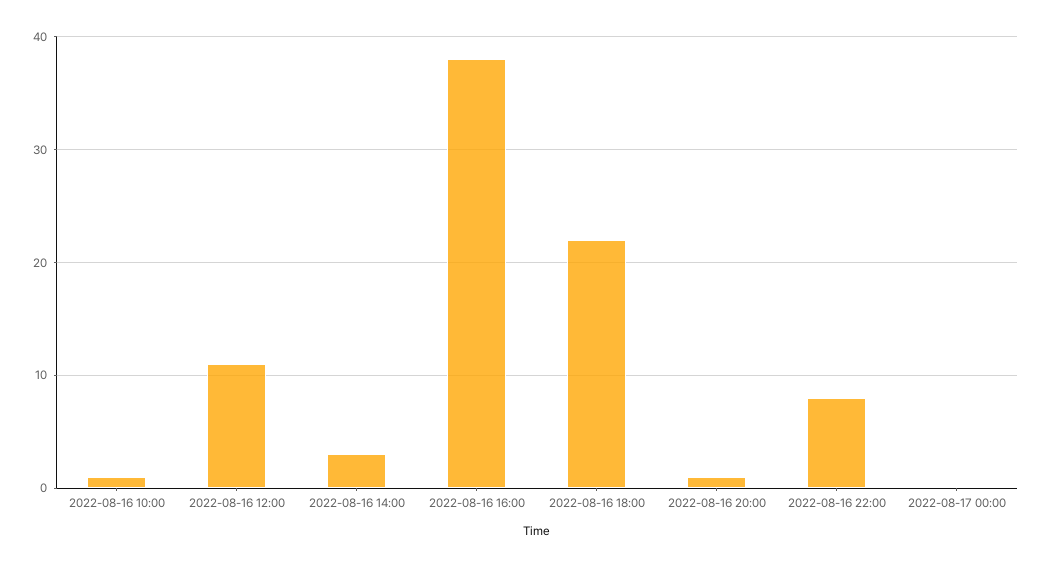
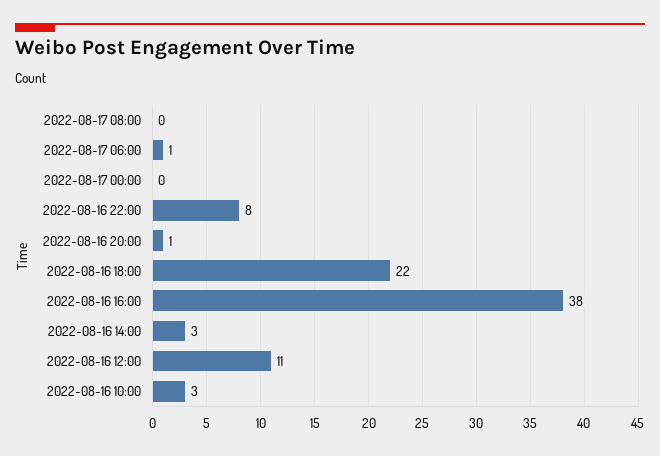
2022-08-16 10:00: 1 -> 3
2022-08-17 08:00: none -> 0
2022-08-17 06:00: none -> 1

